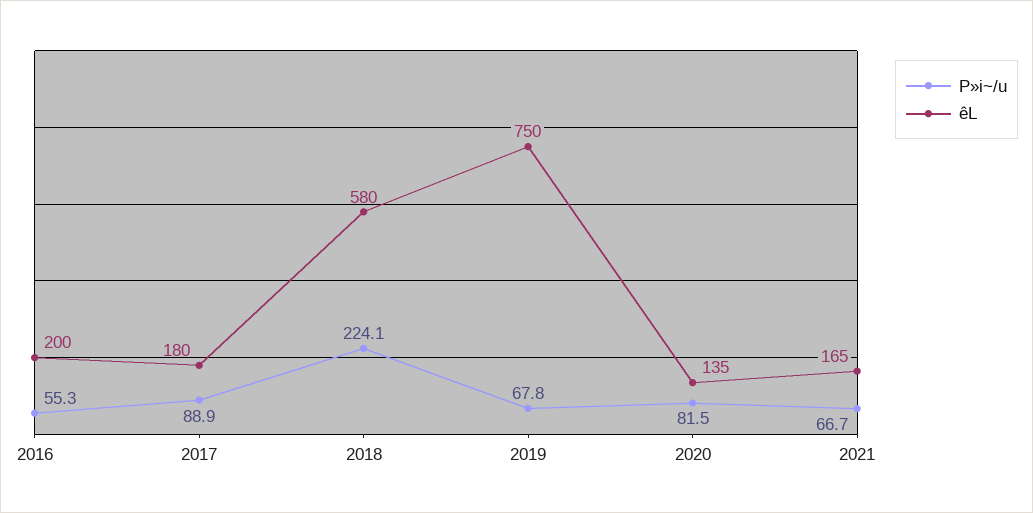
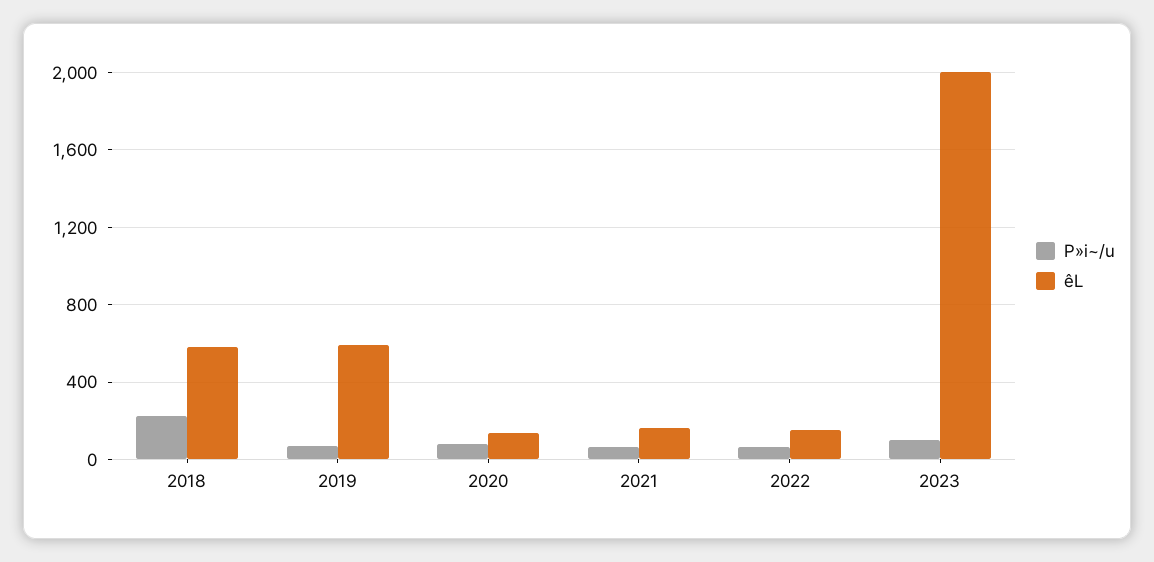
P»i~/u, 2016: 55.3 -> none
êL, 2016: 200 -> none
P»i~/u, 2017: 88.9 -> none
êL, 2017: 180 -> none
êL, 2019: 750 -> 600
P»i~/u, 2022: none -> 50
êL, 2022: none -> 150
P»i~/u, 2023: none -> 100
êL, 2023: none -> 2000

